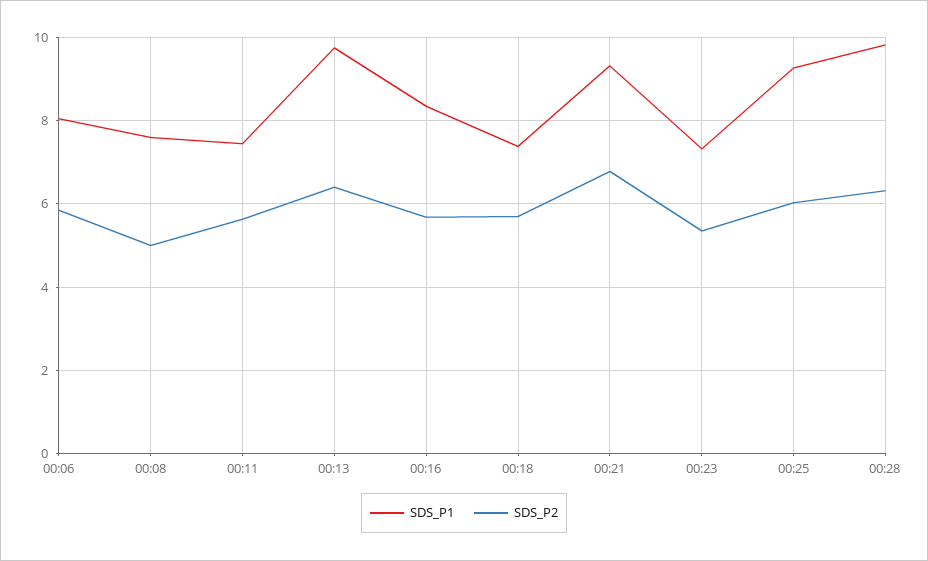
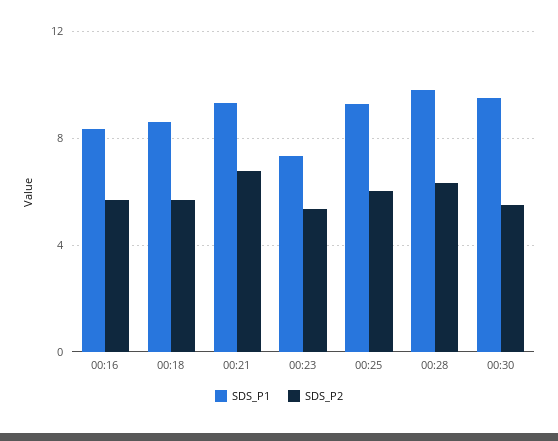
SDS_P1, 00:06: 8 -> none
SDS_P2, 00:06: 5.8 -> none
SDS_P1, 00:08: 7.6 -> none
SDS_P2, 00:08: 5 -> none
SDS_P1, 00:11: 7.4 -> none
SDS_P2, 00:11: 5.6 -> none
SDS_P1, 00:13: 9.8 -> none
SDS_P2, 00:13: 6.4 -> none
SDS_P1, 00:18: 7.4 -> 8.5
SDS_P1, 00:30: none -> 9.5
SDS_P2, 00:30: none -> 5.5

